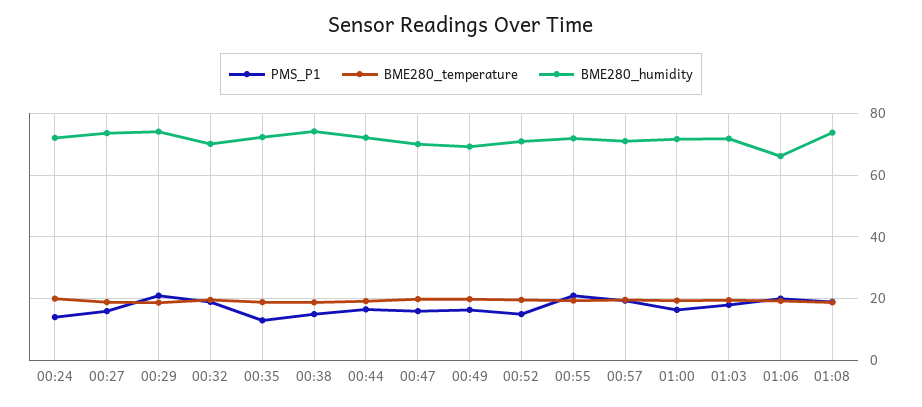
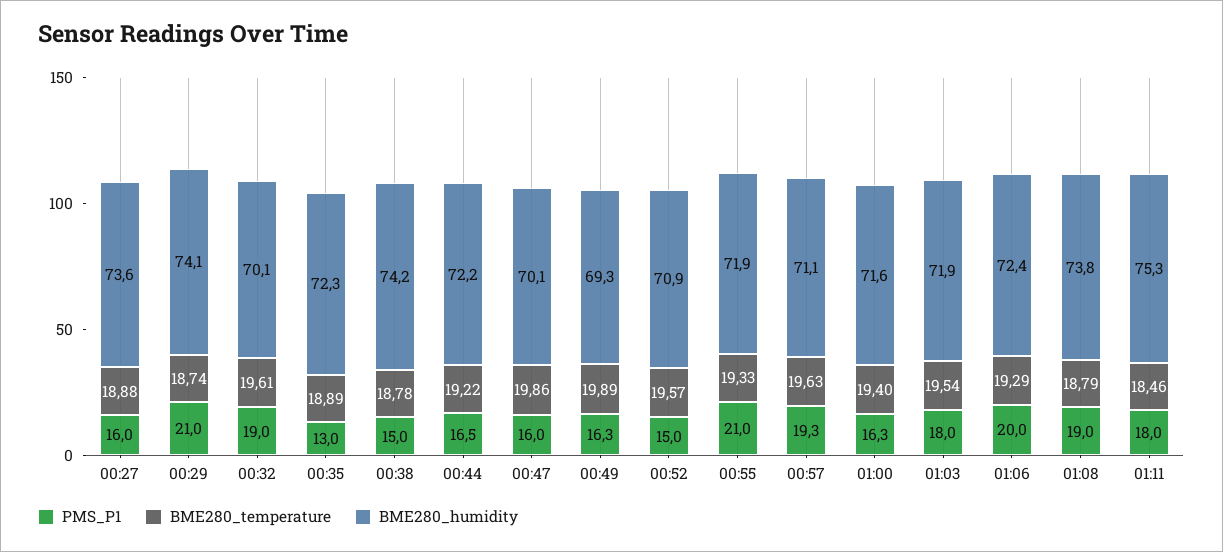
PMS_P1, 00:24: 14 -> none
BME280_temperature, 00:24: 20 -> none
BME280_humidity, 00:24: 72 -> none
BME280_humidity, 01:06: 66 -> 72.4
PMS_P1, 01:11: none -> 18
BME280_temperature, 01:11: none -> 18.46
BME280_humidity, 01:11: none -> 75.3

